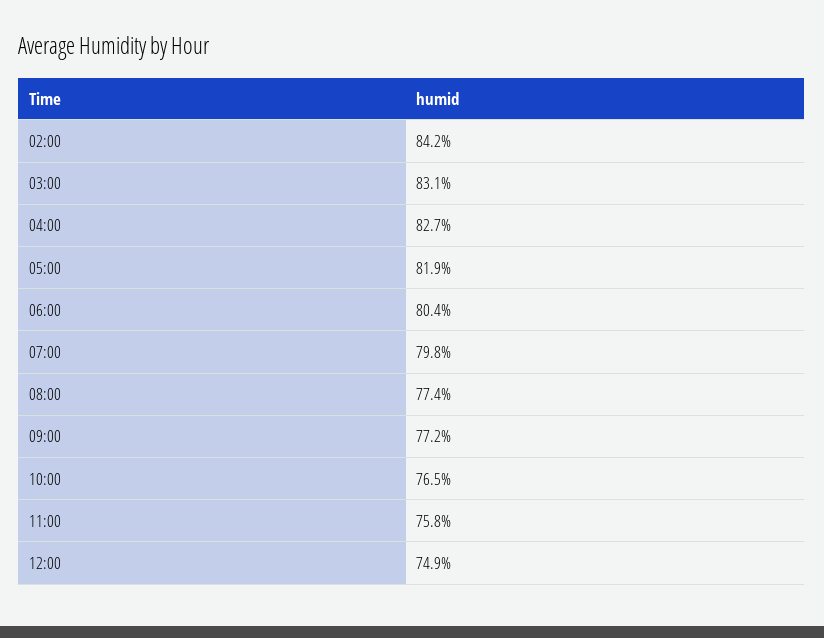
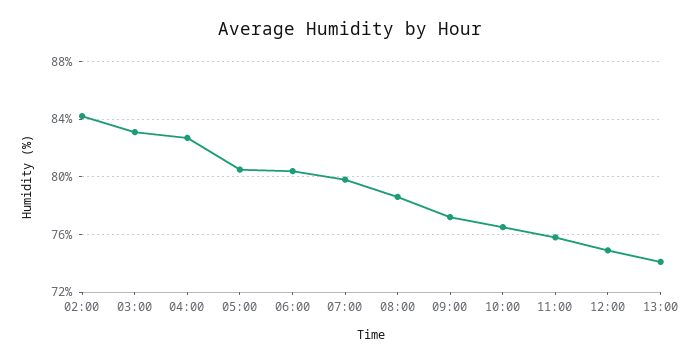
05:00: 81.9 -> 80.5
08:00: 77.4 -> 78.5
13:00: none -> 74

